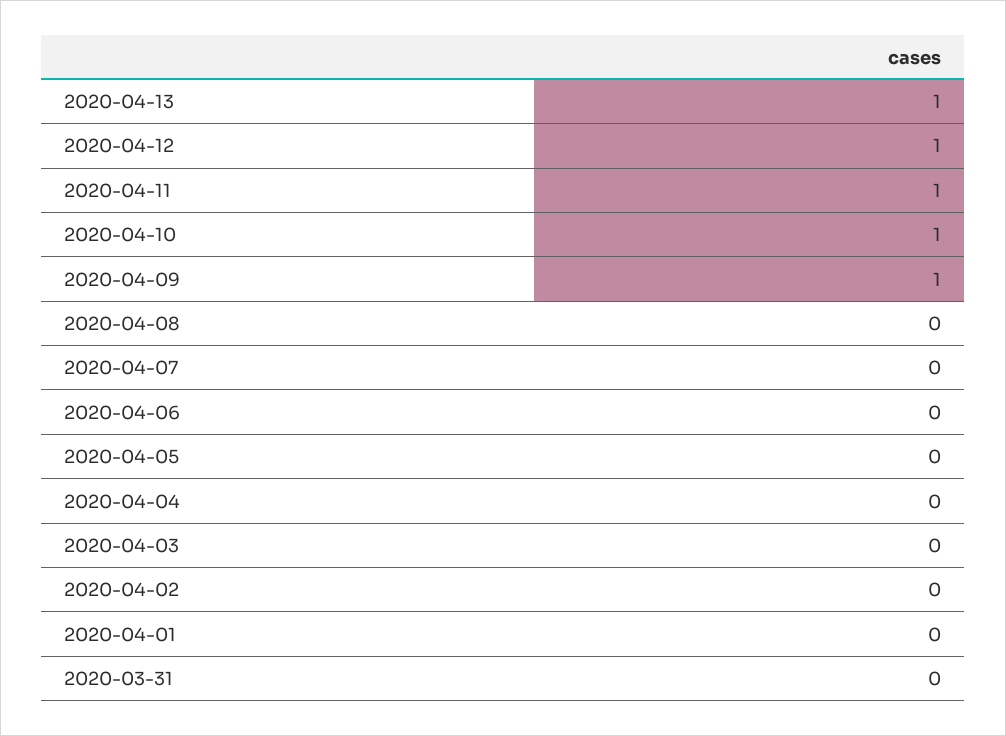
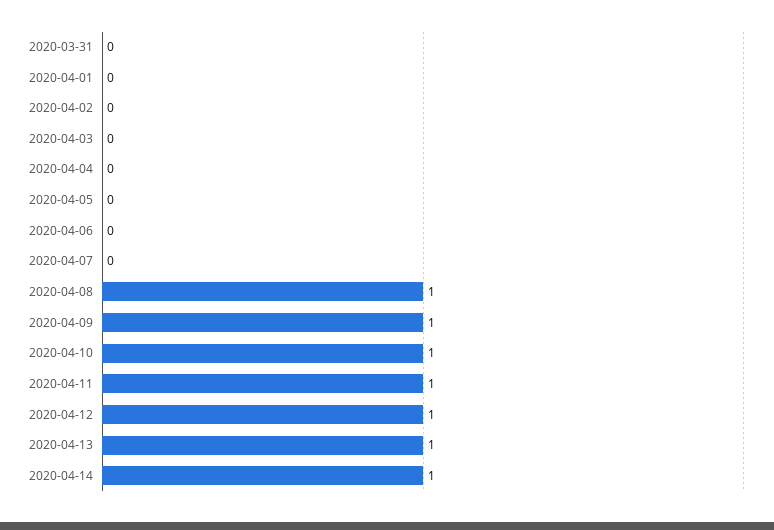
2020-04-08: 0 -> 1
2020-04-14: none -> 1

